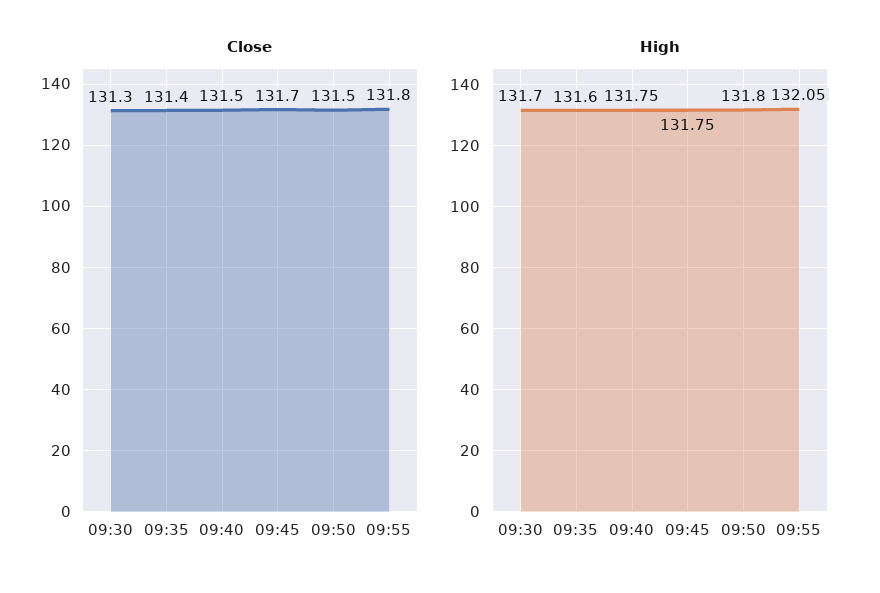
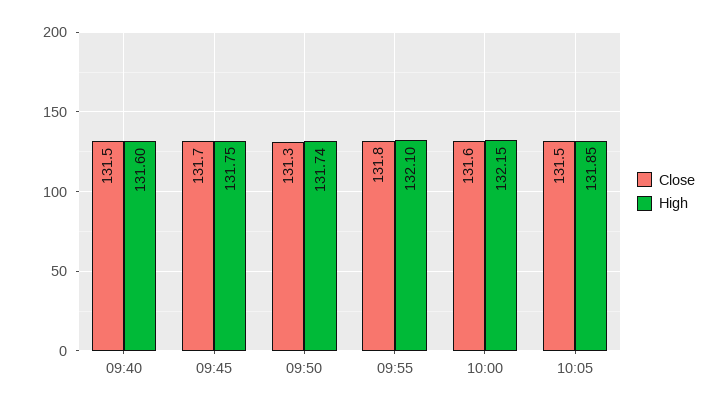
Close, 09:30: 131.3 -> none
Close, 09:35: 131.4 -> none
Close, 09:50: 131.5 -> 131.3
High, 09:30: 131.7 -> none
High, 09:35: 131.6 -> none
High, 09:40: 131.75 -> 131.6
High, 09:50: 131.8 -> 131.74
High, 09:55: 132.05 -> 132.1
Close, 10:00: none -> 131.6
High, 10:00: none -> 132.15
Close, 10:05: none -> 131.5
High, 10:05: none -> 131.85

